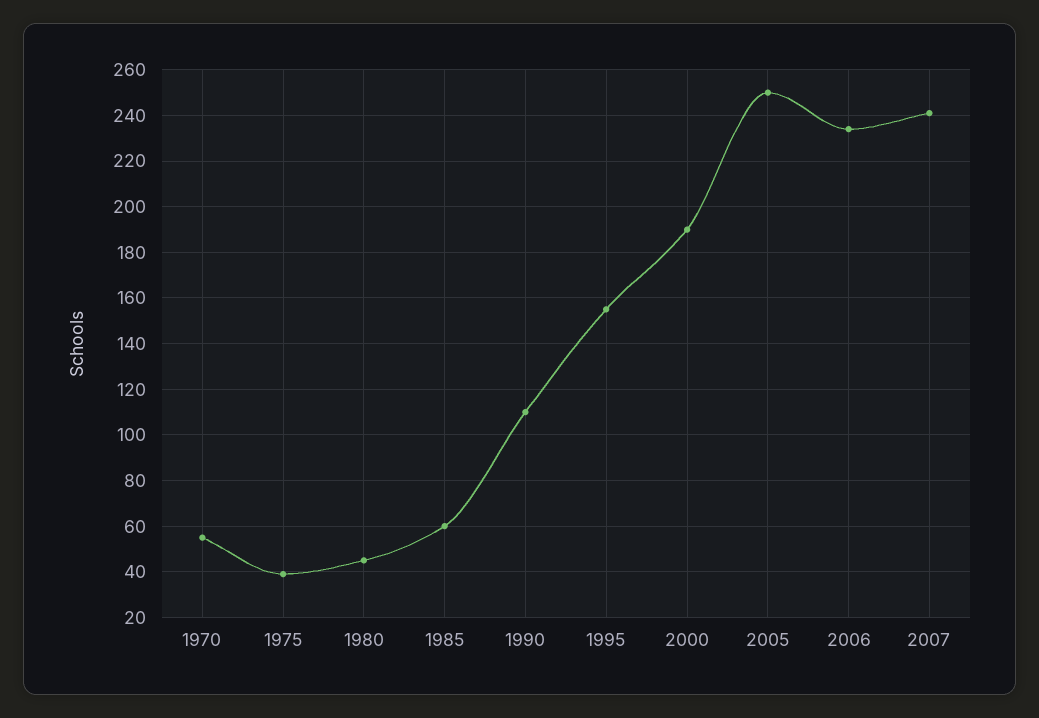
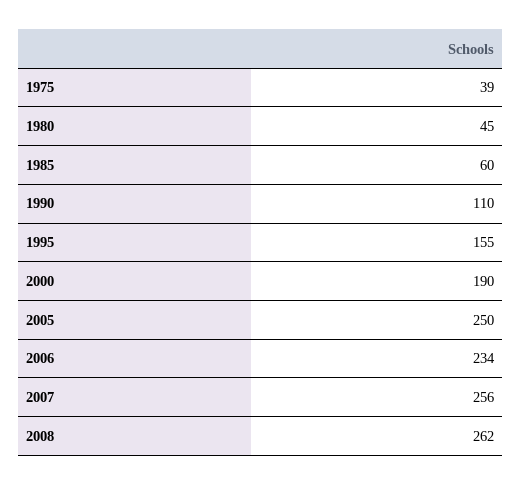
1970: 55 -> none
2007: 240 -> 256
2008: none -> 262

